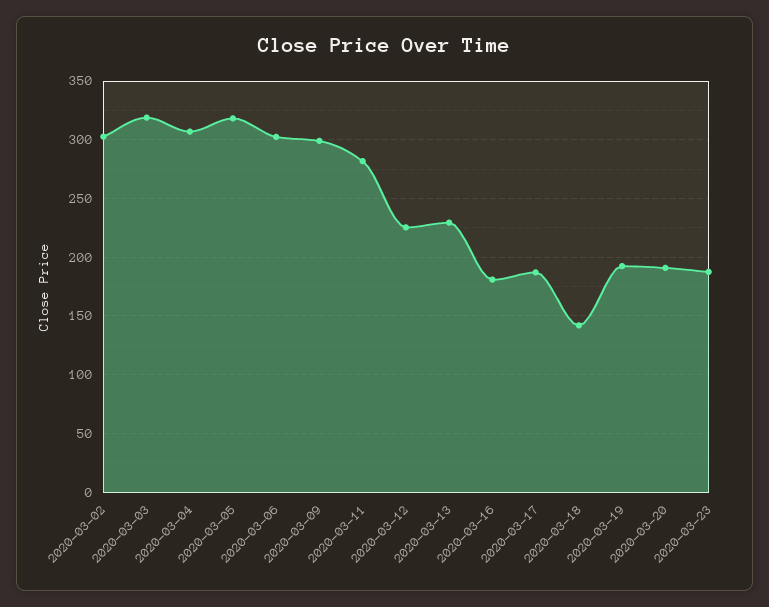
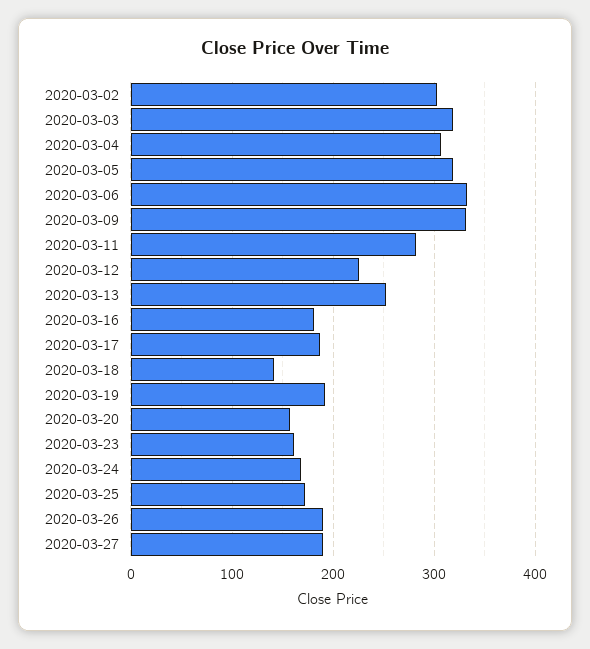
2020-03-06: 300 -> 330
2020-03-09: 300 -> 330
2020-03-13: 230 -> 250
2020-03-20: 190 -> 160
2020-03-23: 190 -> 160
2020-03-24: none -> 170
2020-03-25: none -> 170
2020-03-26: none -> 190
2020-03-27: none -> 190

